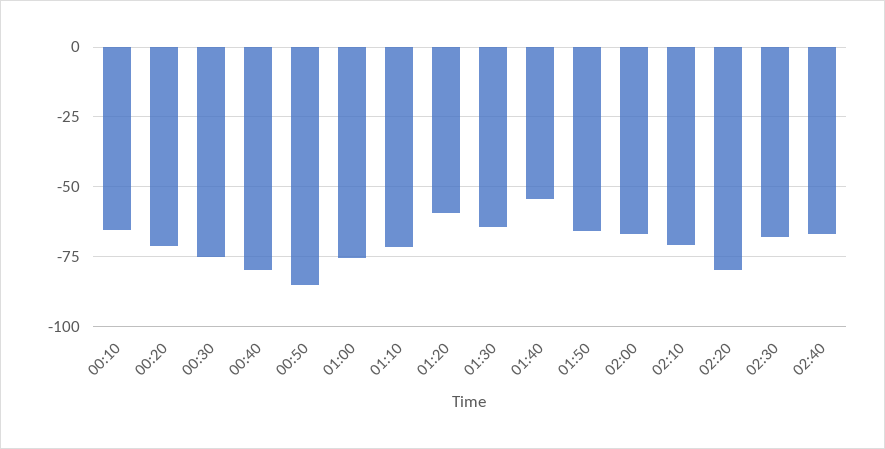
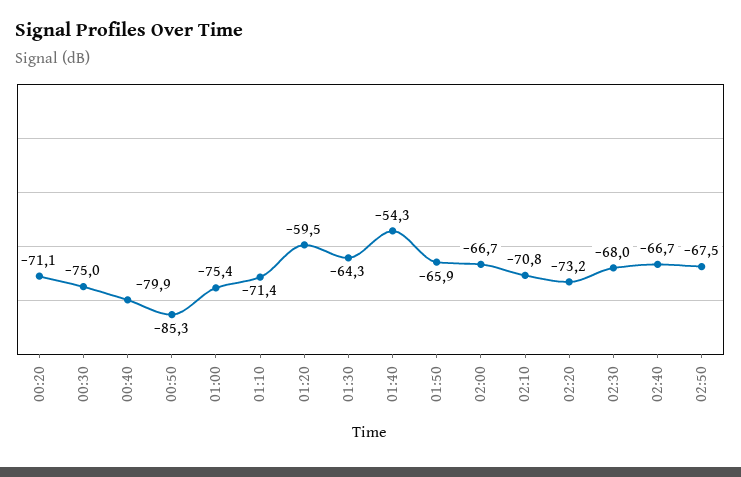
00:10: -65 -> none
02:20: -80 -> -73.2
02:50: none -> -67.5

